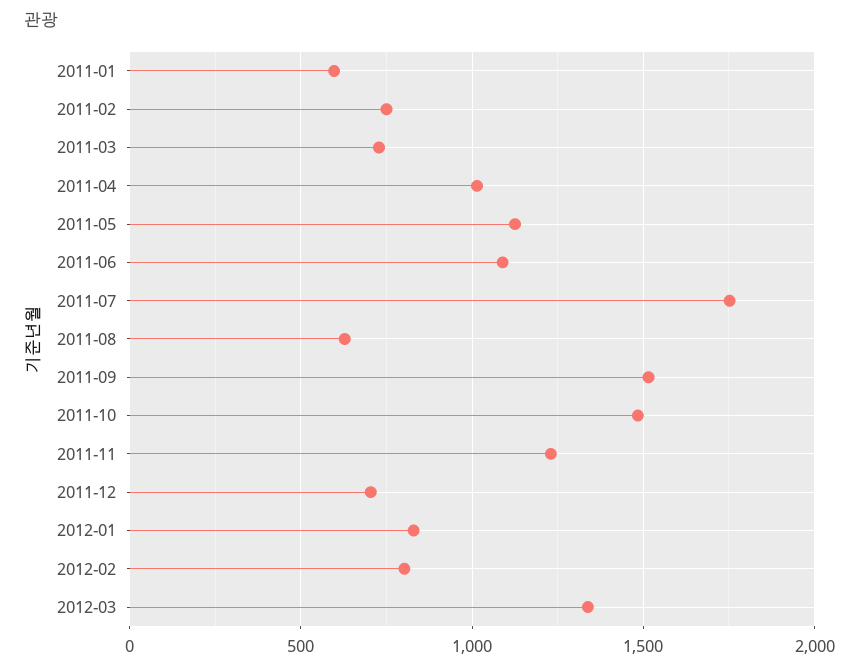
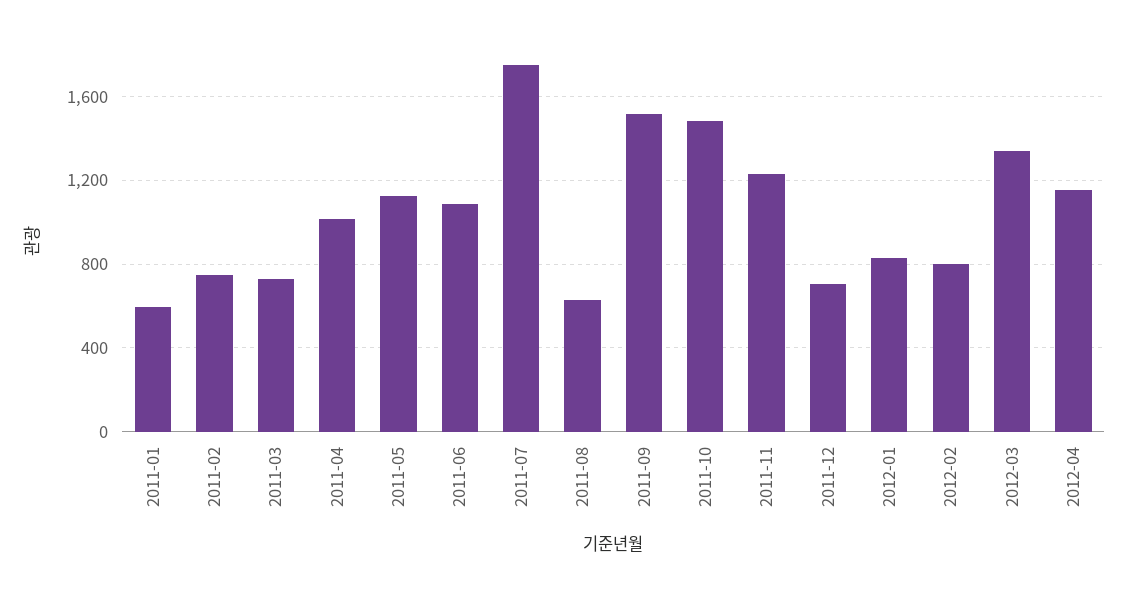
2012-04: none -> 1150

